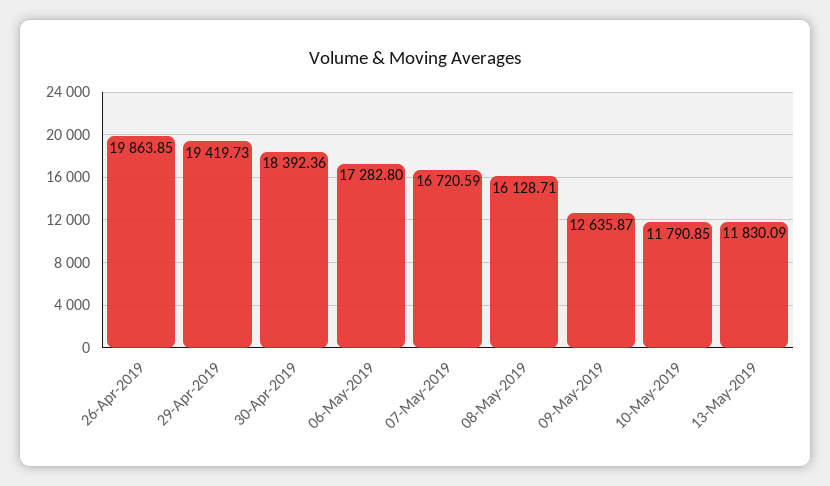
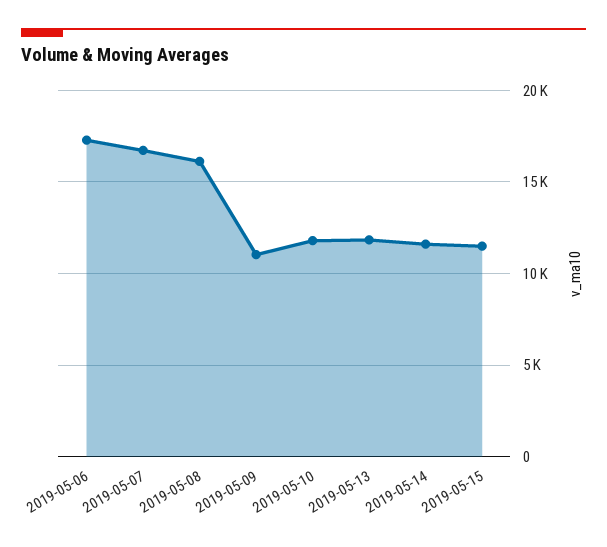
26-Apr-2019: 19863.85 -> none
29-Apr-2019: 19419.73 -> none
30-Apr-2019: 18392.36 -> none
09-May-2019: 12635.87 -> 11000
2019-05-14: none -> 11500
2019-05-15: none -> 11500

